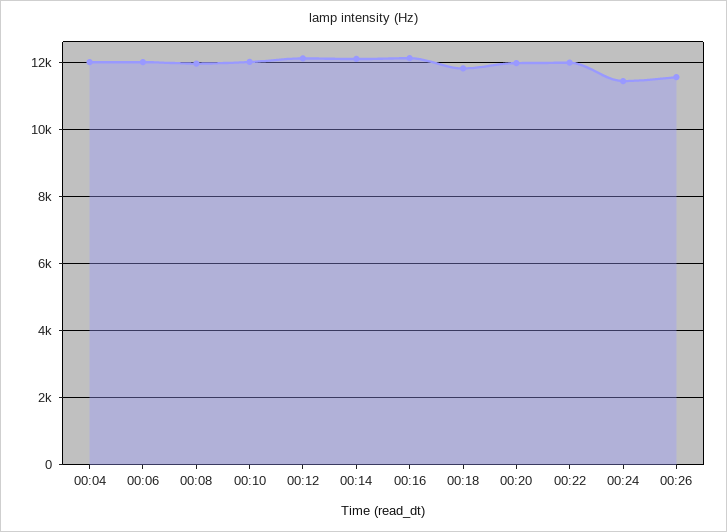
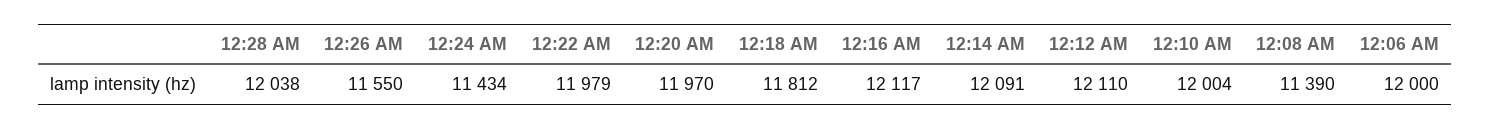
00:04: 12000 -> none
00:08: 12000 -> 11390
12:28 AM: none -> 12038

